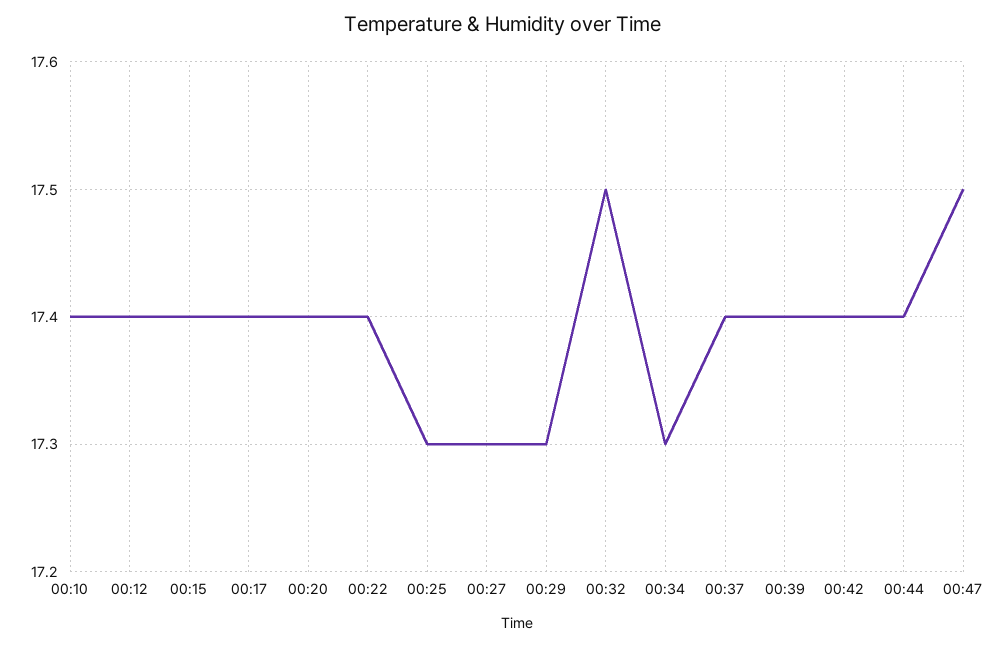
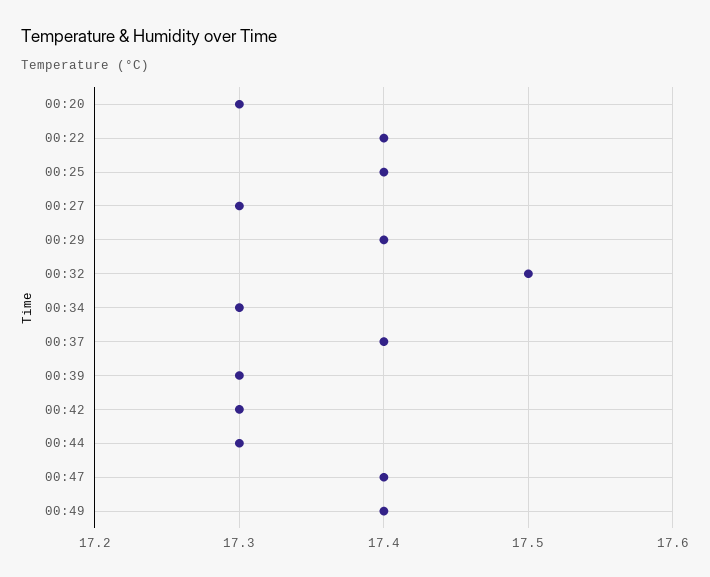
00:10: 17.4 -> none
00:12: 17.4 -> none
00:15: 17.4 -> none
00:17: 17.4 -> none
00:20: 17.4 -> 17.3
00:25: 17.3 -> 17.4
00:29: 17.3 -> 17.4
00:39: 17.4 -> 17.3
00:42: 17.4 -> 17.3
00:44: 17.4 -> 17.3
00:47: 17.5 -> 17.4
00:49: none -> 17.4

